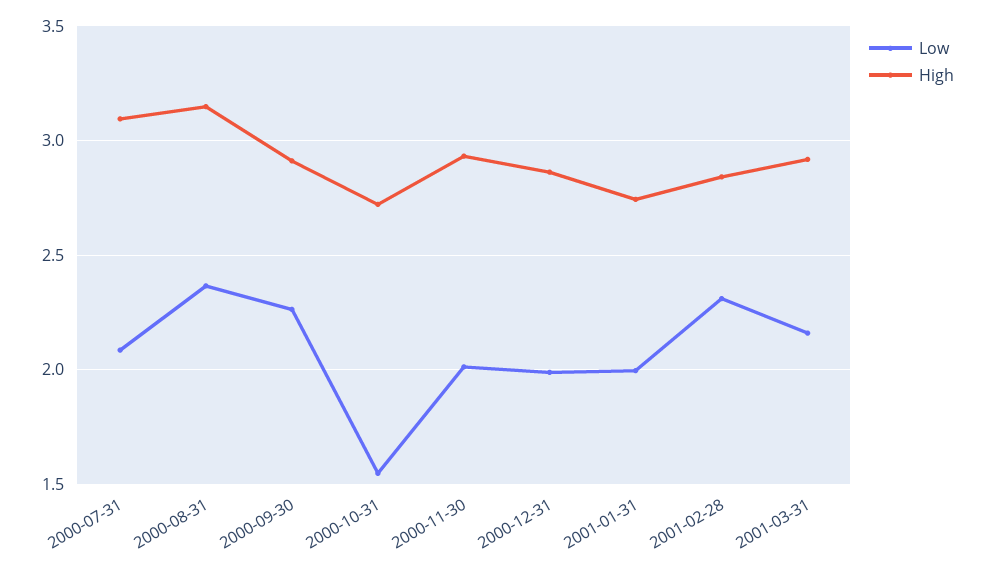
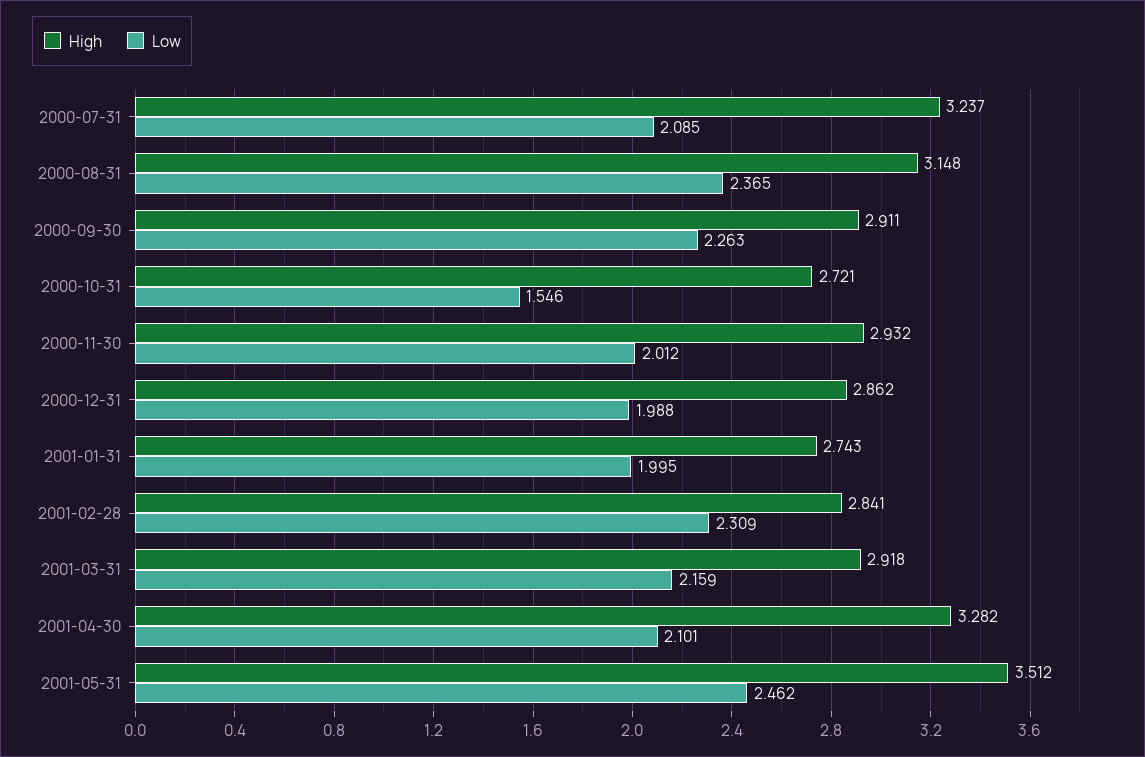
High, 2000-07-31: 3.1 -> 3.237
High, 2001-04-30: none -> 3.282
Low, 2001-04-30: none -> 2.101
High, 2001-05-31: none -> 3.512
Low, 2001-05-31: none -> 2.462

